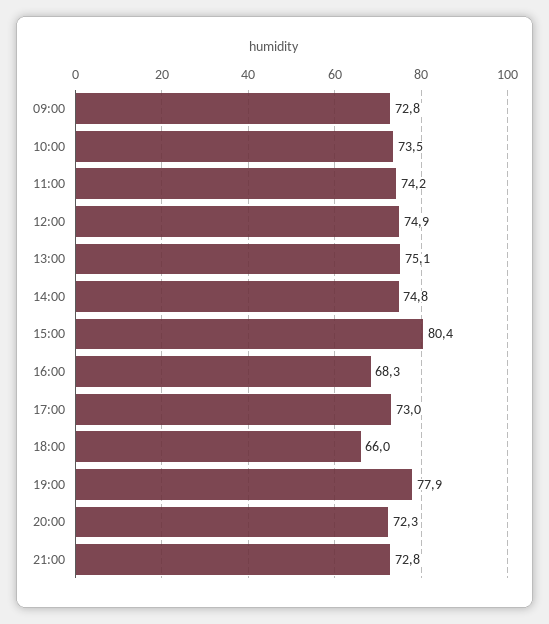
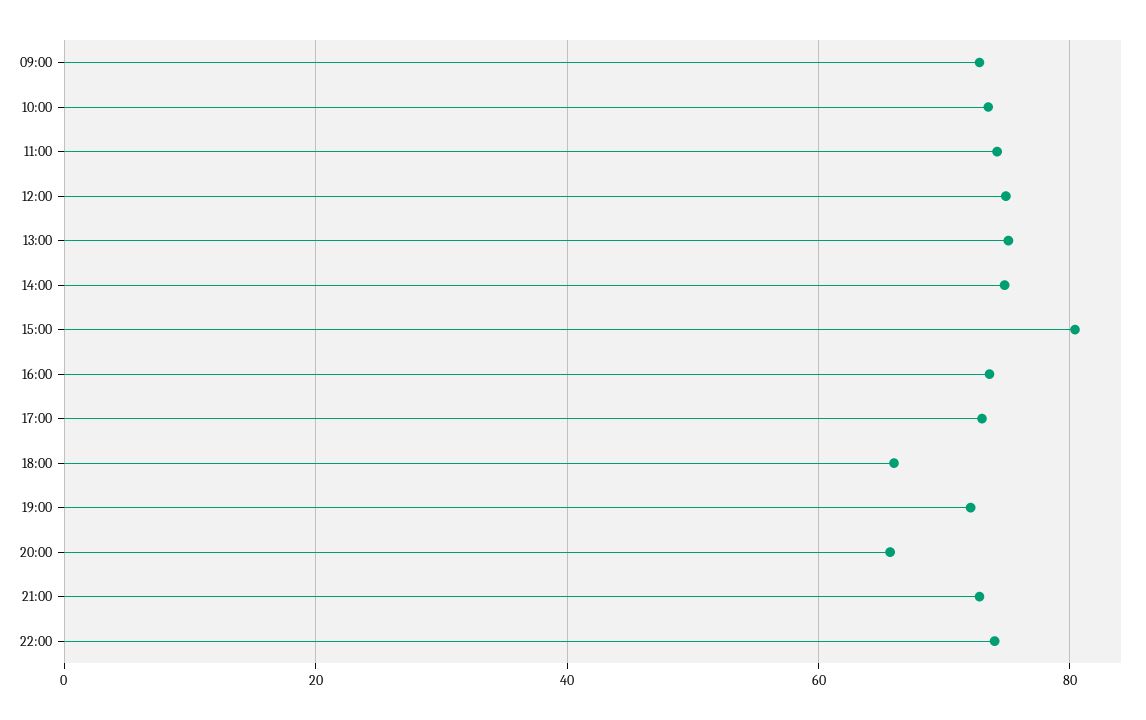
16:00: 68.3 -> 74
19:00: 77.9 -> 72
20:00: 72.3 -> 66
22:00: none -> 74

